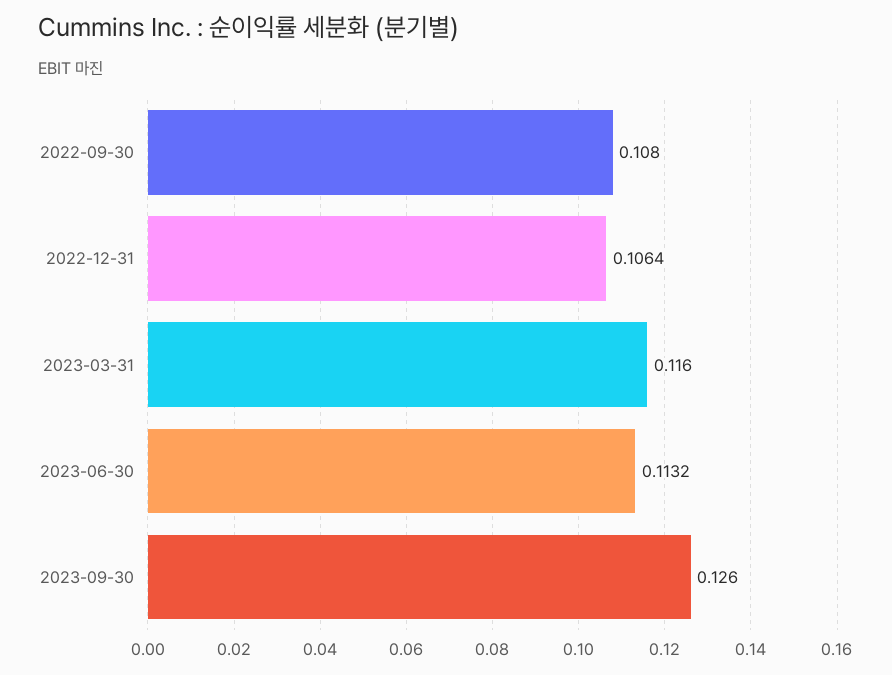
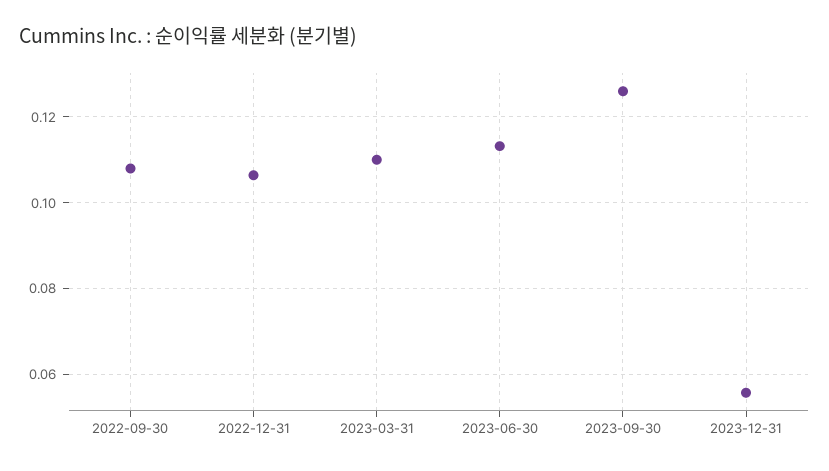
2023-03-31: 0.116 -> 0.11
2023-12-31: none -> 0.056

